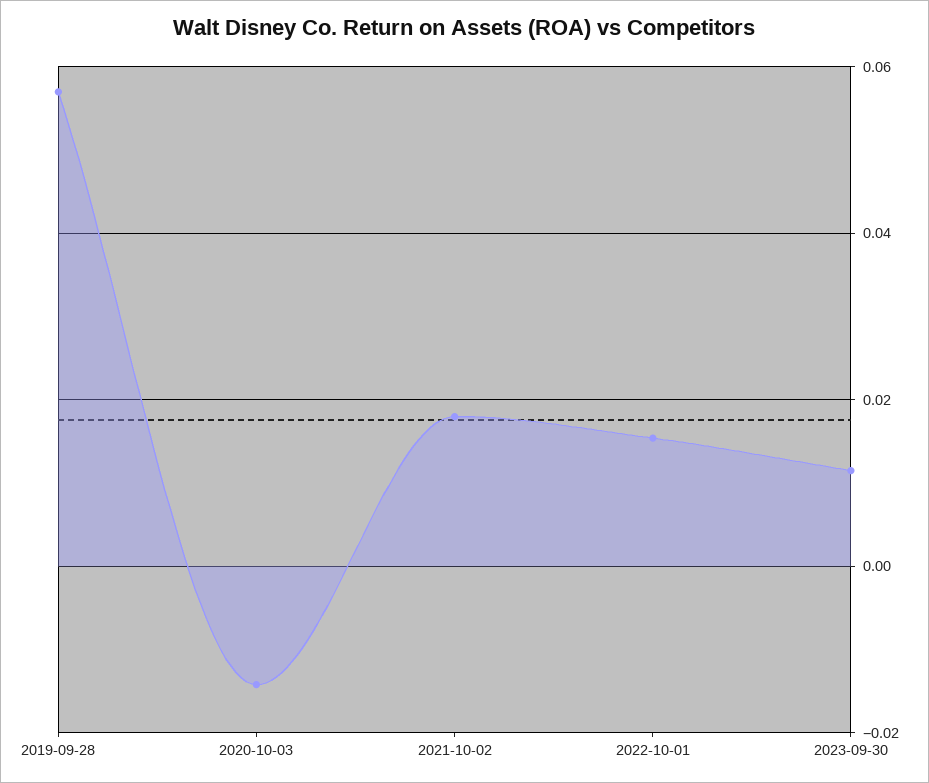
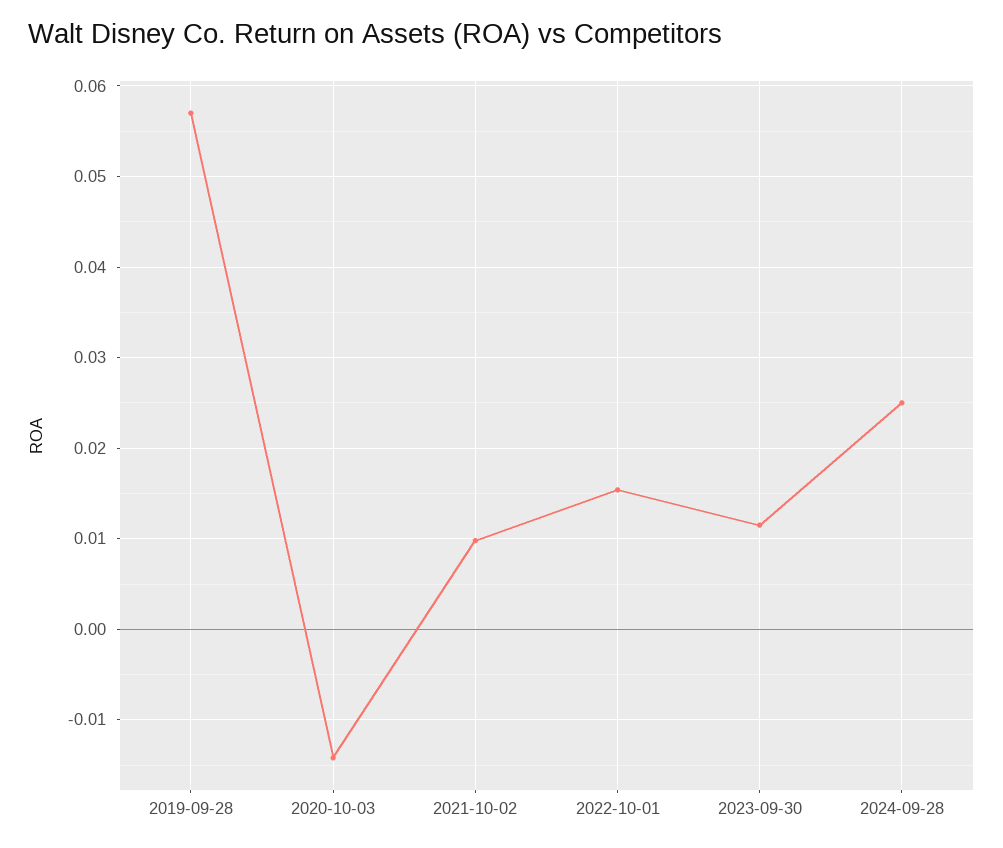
2021-10-02: 0.018 -> 0.01
2024-09-28: none -> 0.025

